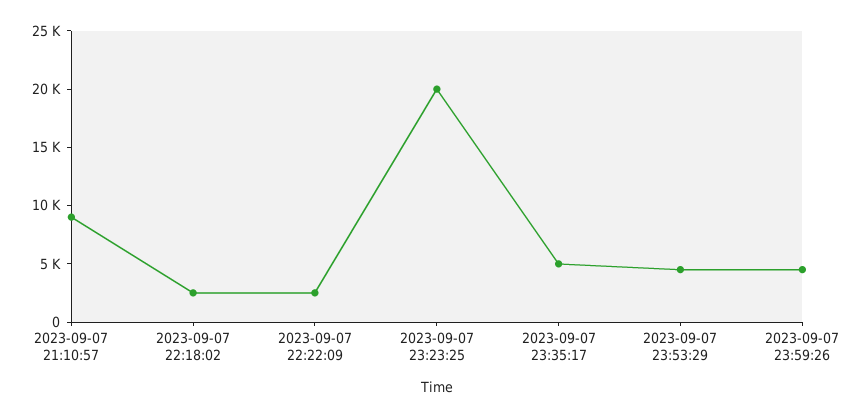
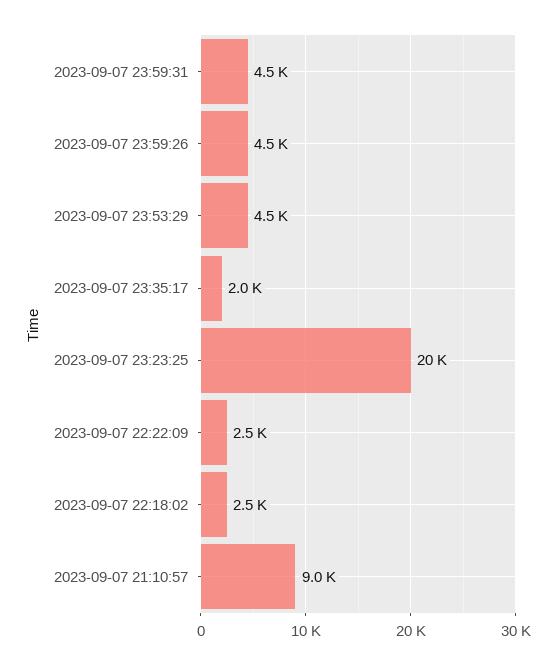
2023-09-07 23:35:17: 5000 -> 2000
2023-09-07 23:59:31: none -> 4500

